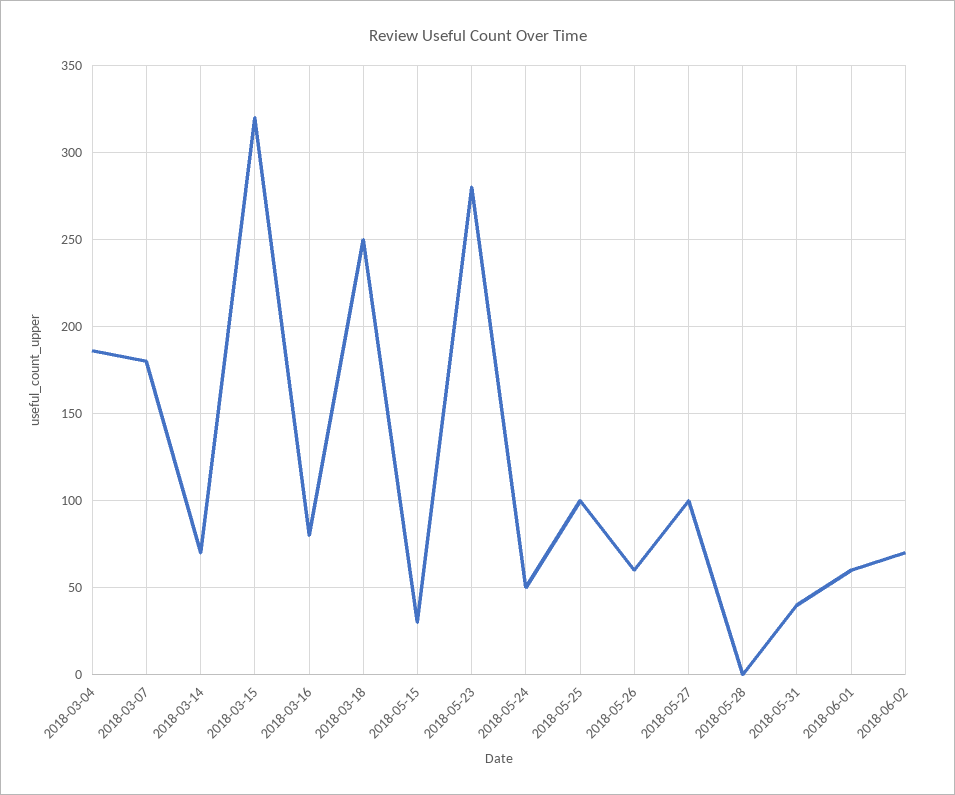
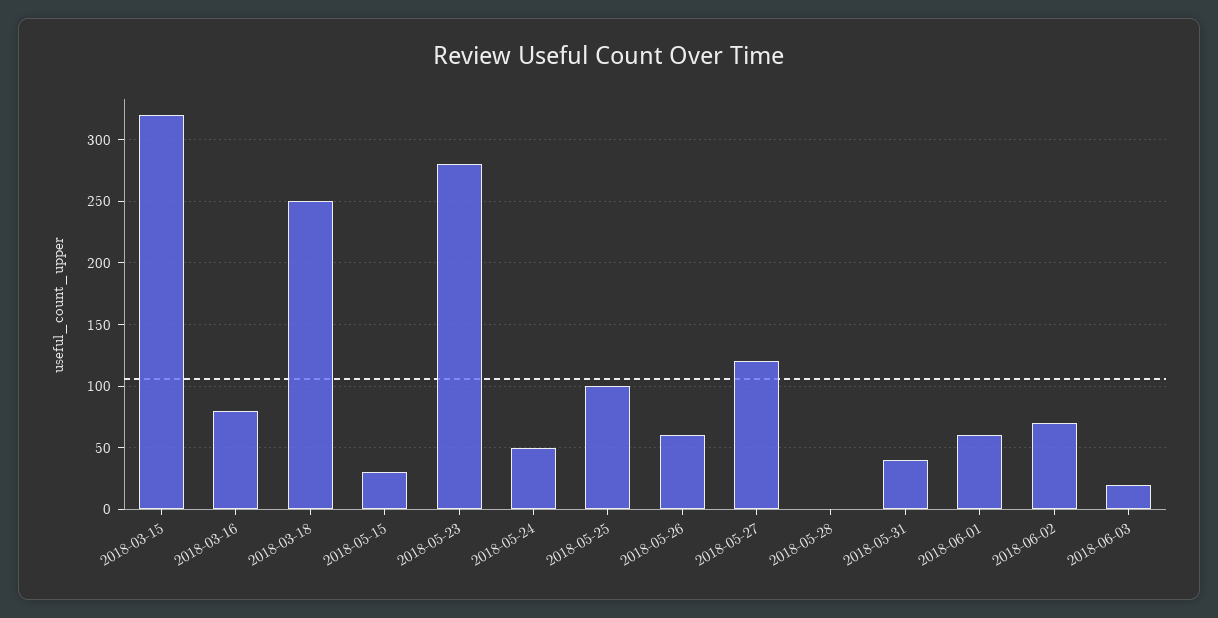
2018-03-04: 185 -> none
2018-03-07: 180 -> none
2018-03-14: 70 -> none
2018-05-27: 100 -> 120
2018-06-03: none -> 20

